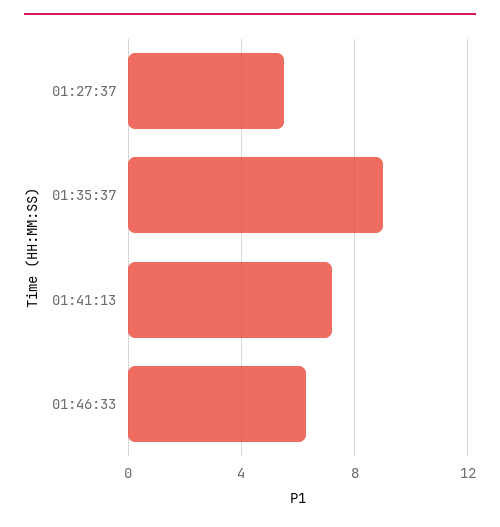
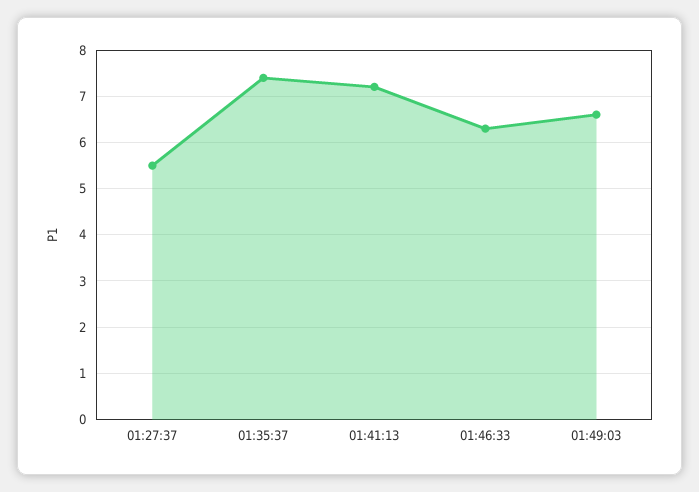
01:35:37: 9 -> 7.5
01:49:03: none -> 6.5

